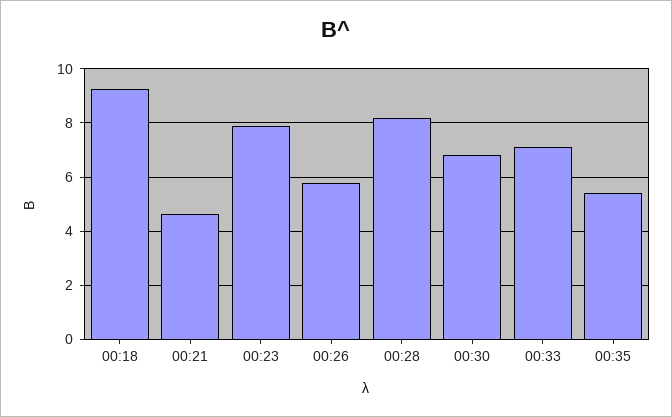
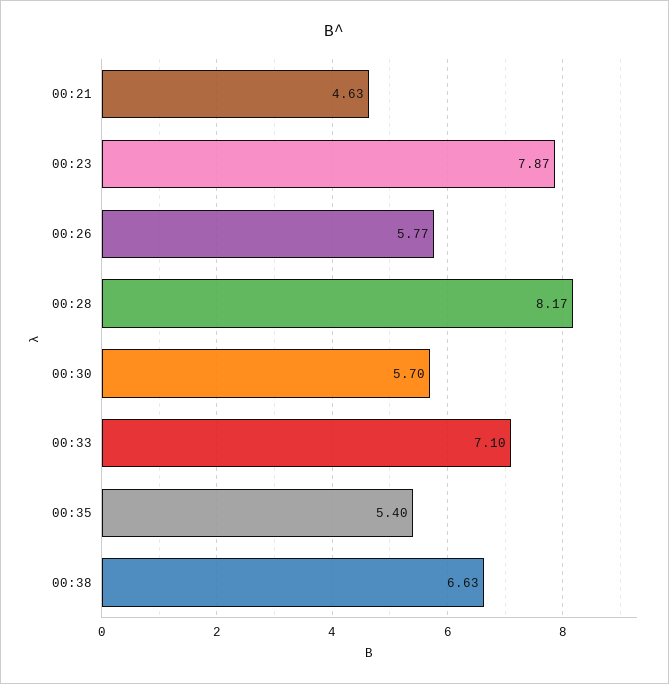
00:18: 9.25 -> none
00:30: 6.75 -> 5.7
00:38: none -> 6.63

